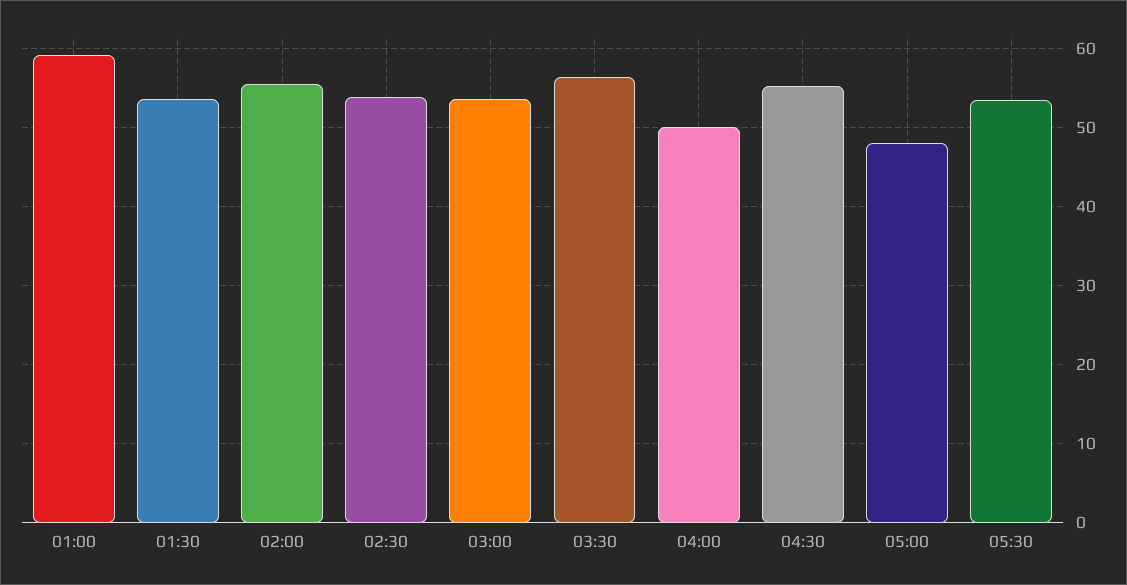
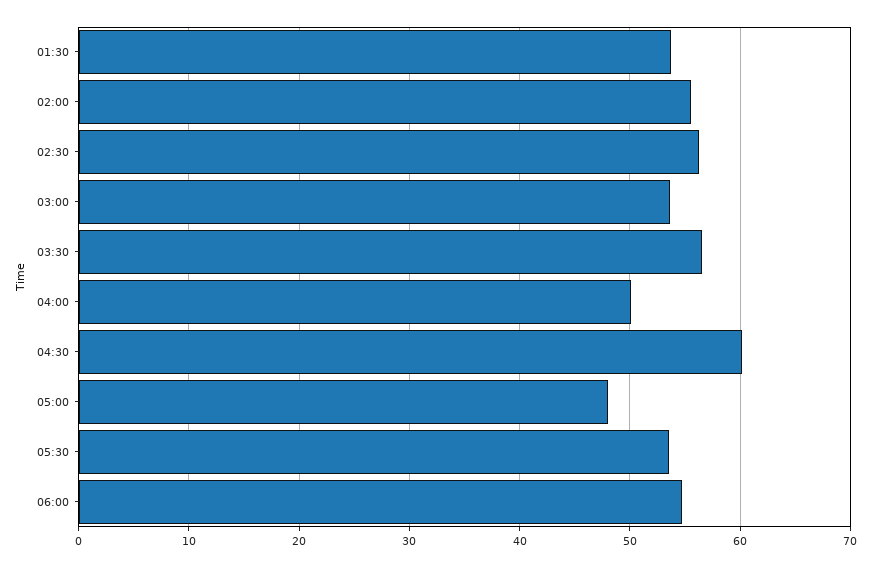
01:00: 59 -> none
02:30: 54 -> 56
04:30: 55 -> 60
06:00: none -> 55

